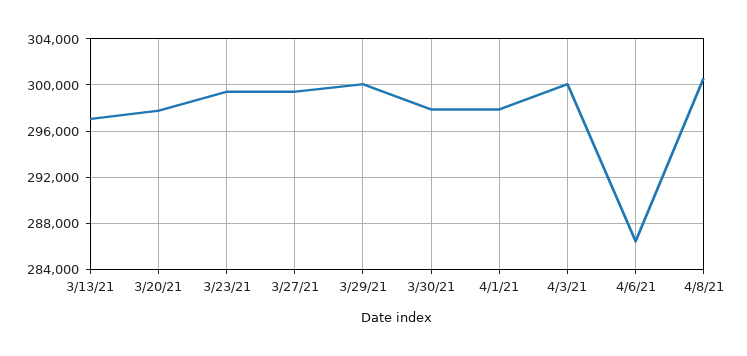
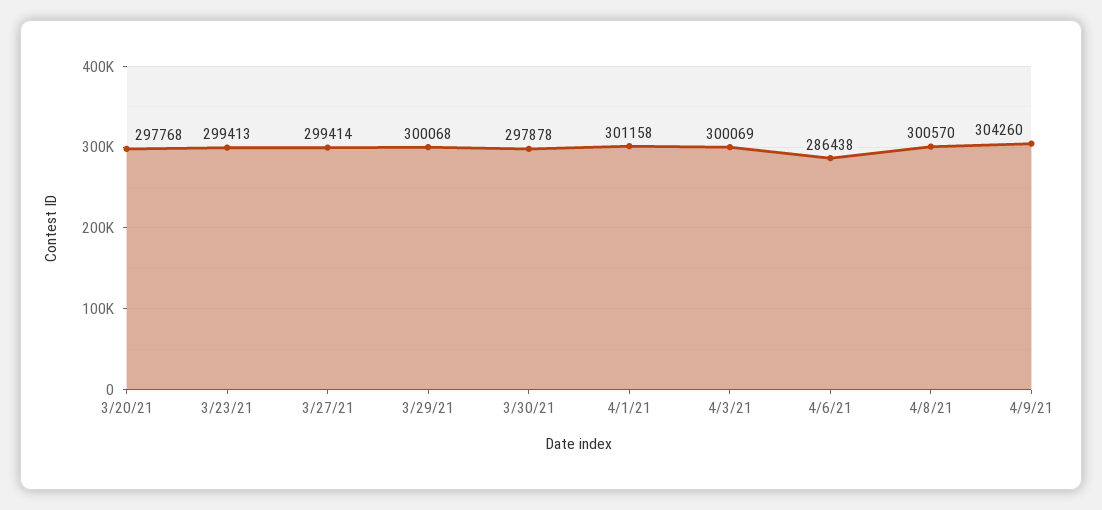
3/13/21: 297000 -> none
4/1/21: 298000 -> 301158
4/9/21: none -> 304260

